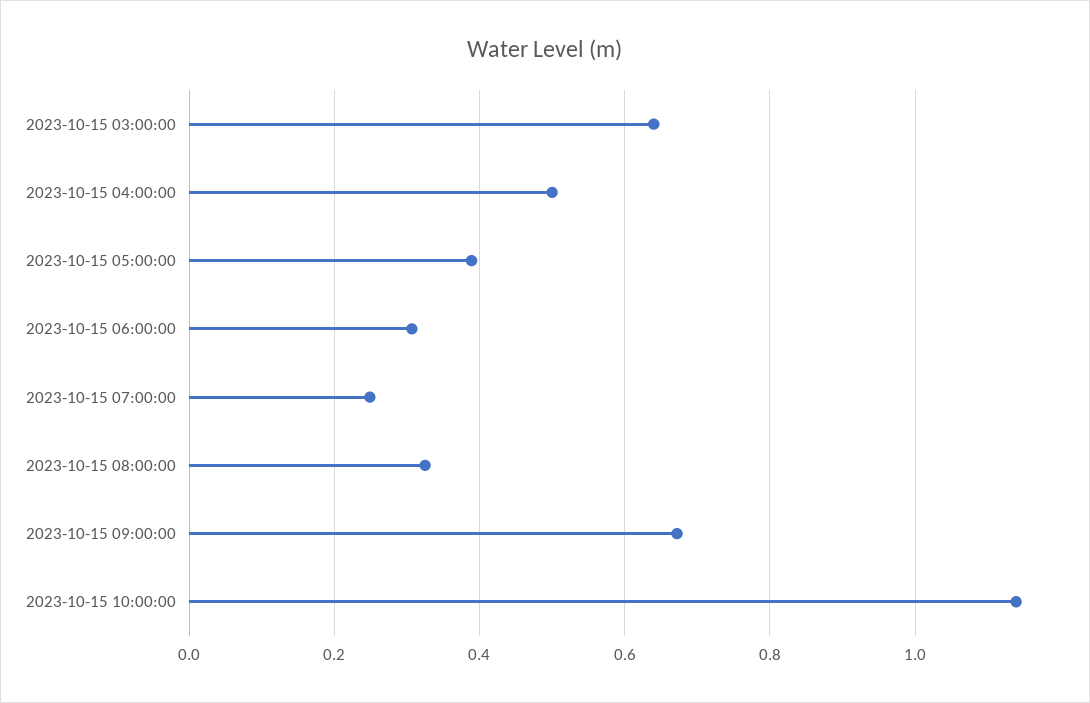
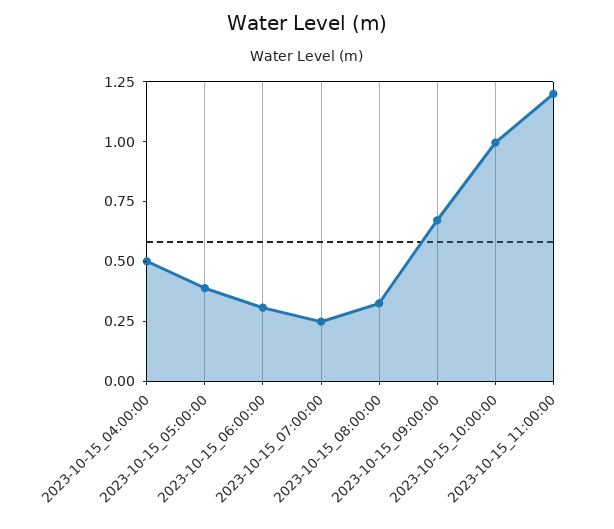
2023-10-15 03:00:00: 0.64 -> none
2023-10-15 10:00:00: 1.14 -> 1
2023-10-15_11:00:00: none -> 1.2

